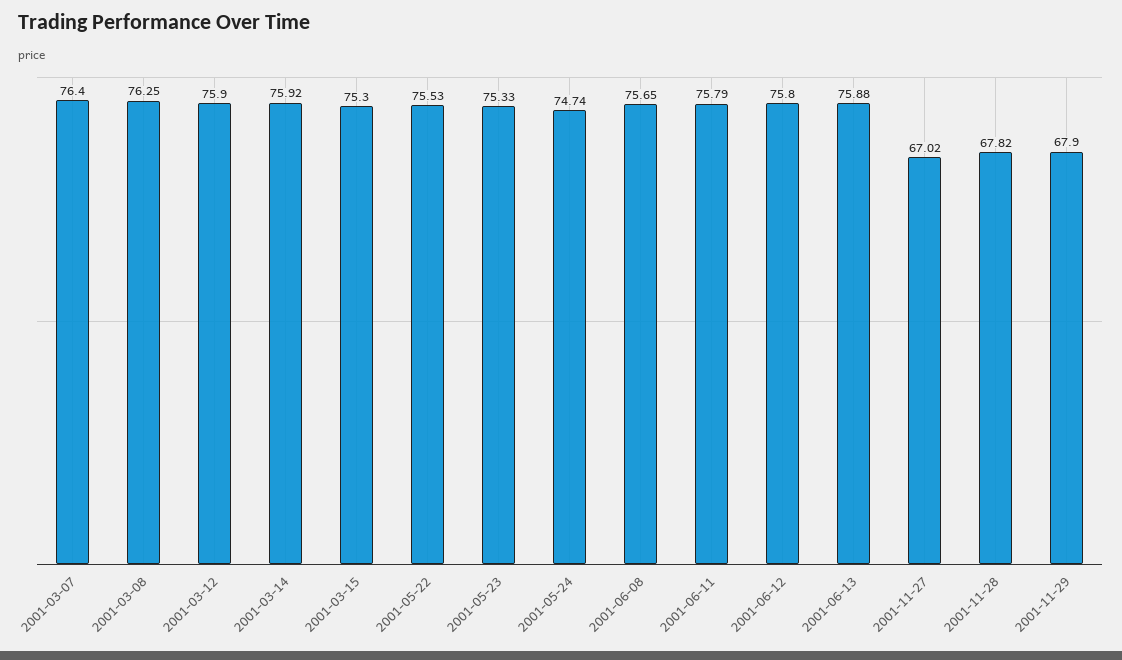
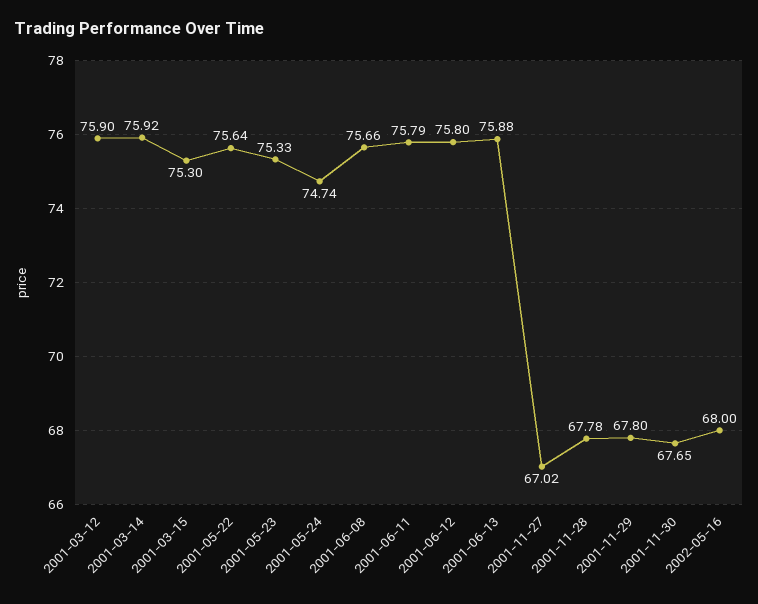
2001-03-07: 76.4 -> none
2001-03-08: 76.25 -> none
2001-05-22: 75.53 -> 75.64
2001-06-08: 75.65 -> 75.66
2001-11-28: 67.82 -> 67.78
2001-11-29: 67.9 -> 67.8
2001-11-30: none -> 67.65
2002-05-16: none -> 68

